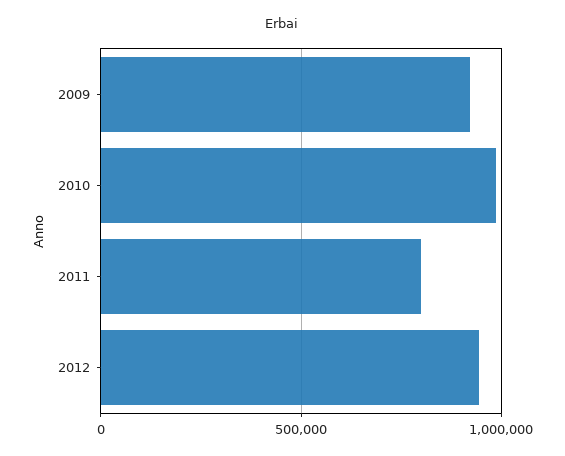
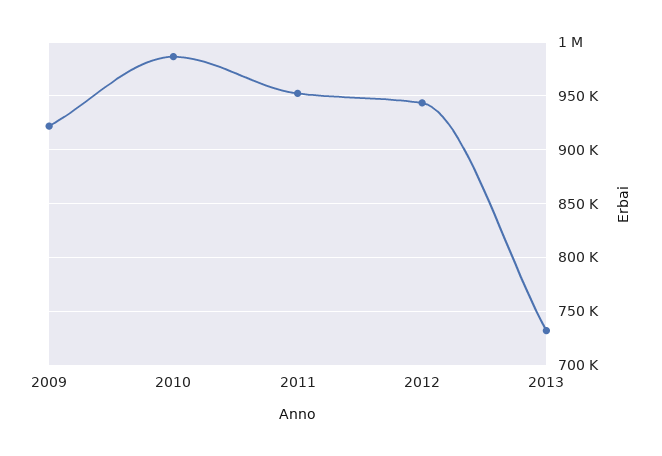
2011: 800000 -> 950000
2013: none -> 730000

